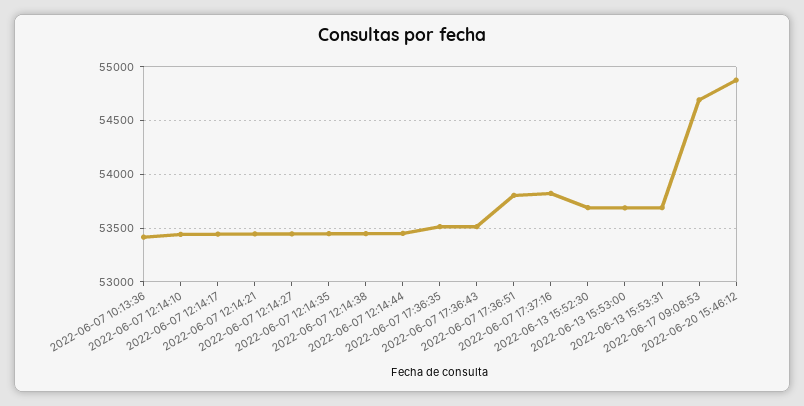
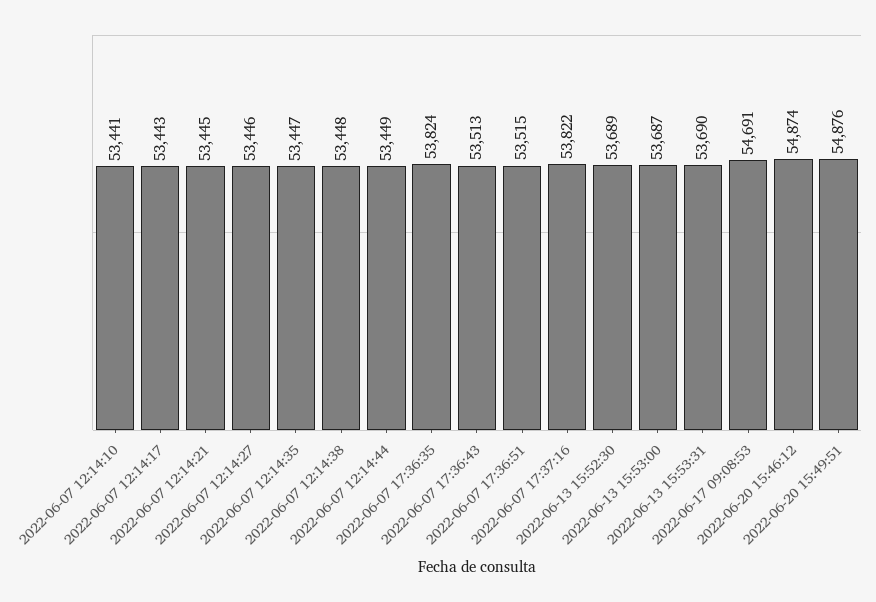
2022-06-07 10:13:36: 53400 -> none
2022-06-07 17:36:35: 53500 -> 53824
2022-06-07 17:36:51: 53800 -> 53515
2022-06-20 15:49:51: none -> 54876

